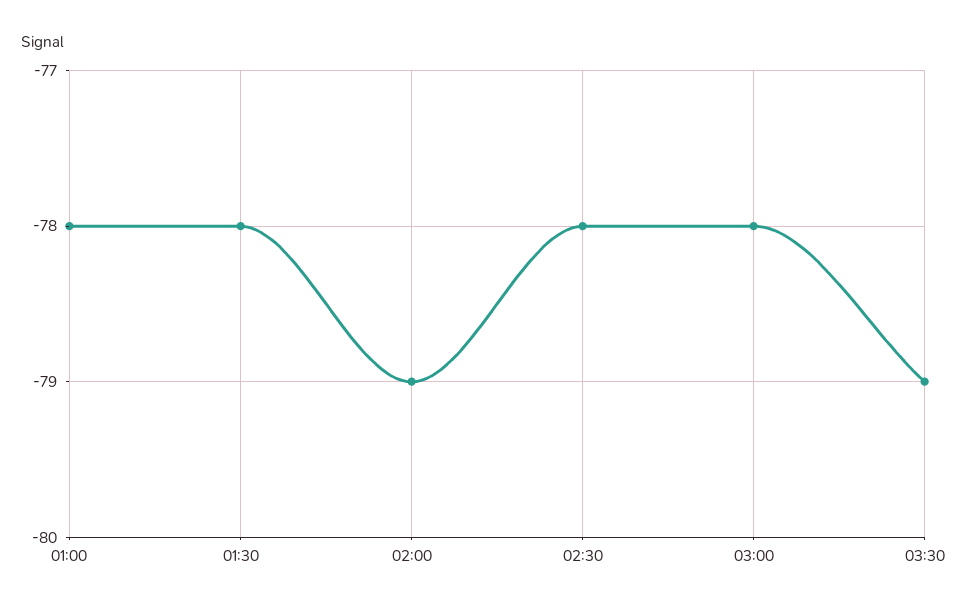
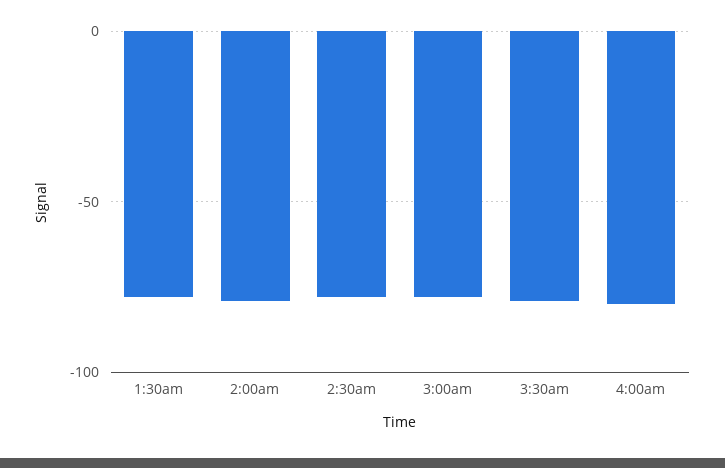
01:00: -78 -> none
4:00am: none -> -80

